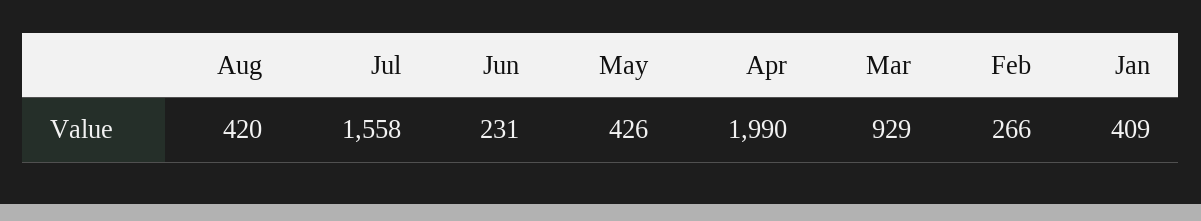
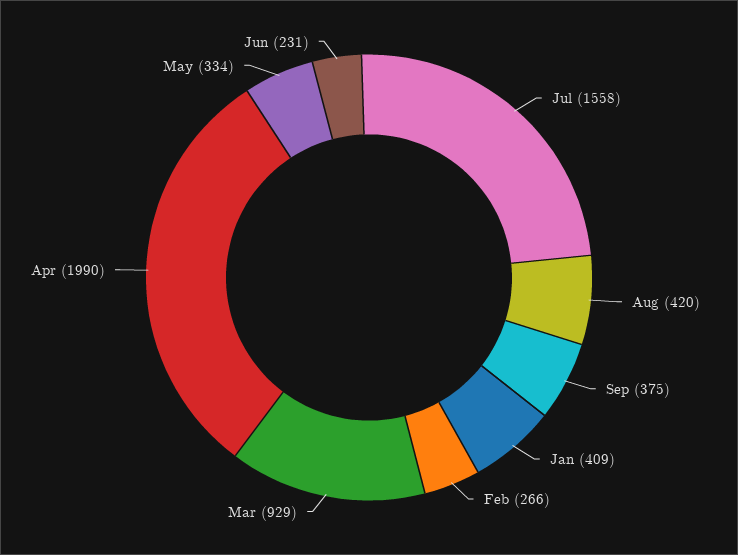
May: 426 -> 334
Sep: none -> 375

